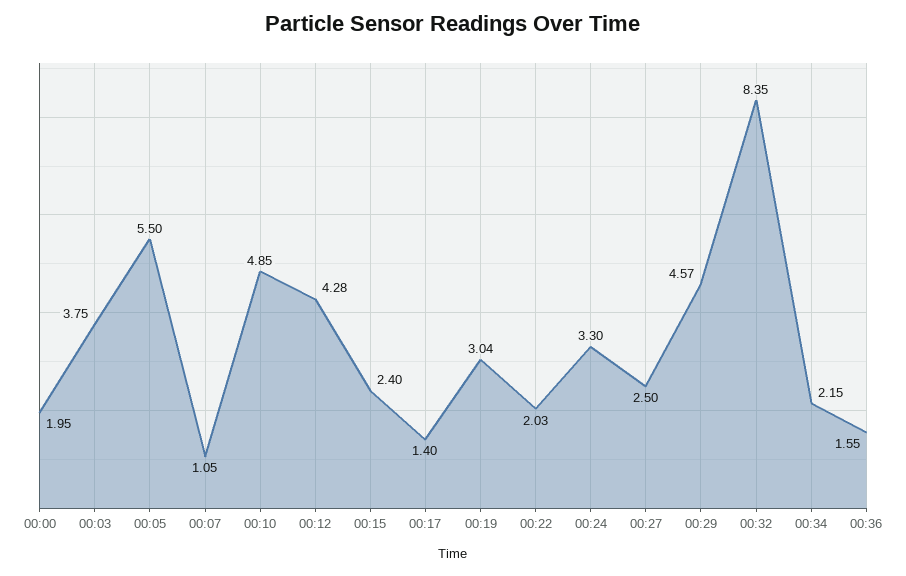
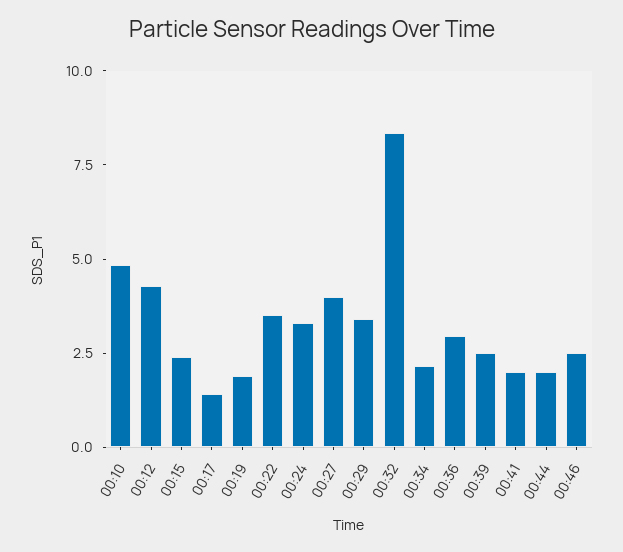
00:00: 1.95 -> none
00:03: 3.75 -> none
00:05: 5.5 -> none
00:07: 1.05 -> none
00:19: 3.04 -> 2
00:22: 2.03 -> 3.5
00:27: 2.5 -> 4
00:29: 4.57 -> 3.5
00:36: 1.55 -> 3
00:39: none -> 2.5
00:41: none -> 2
00:44: none -> 2
00:46: none -> 2.5

